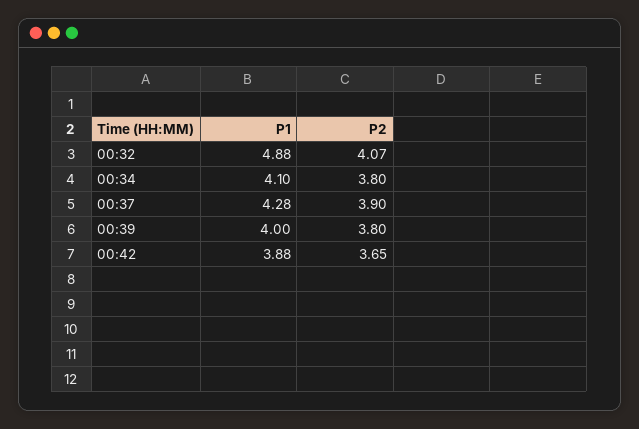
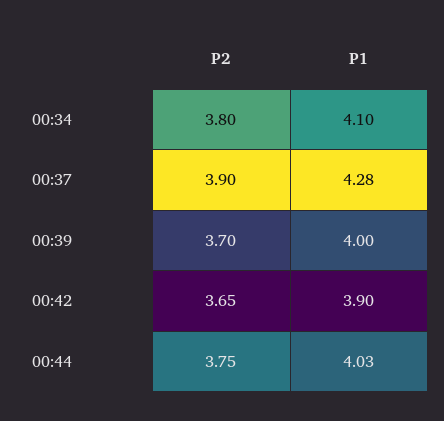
P1, 00:32: 4.88 -> none
P2, 00:32: 4.07 -> none
P2, 00:39: 3.8 -> 3.7
P1, 00:42: 3.88 -> 3.9
P2, 00:44: none -> 3.75
P1, 00:44: none -> 4.03

